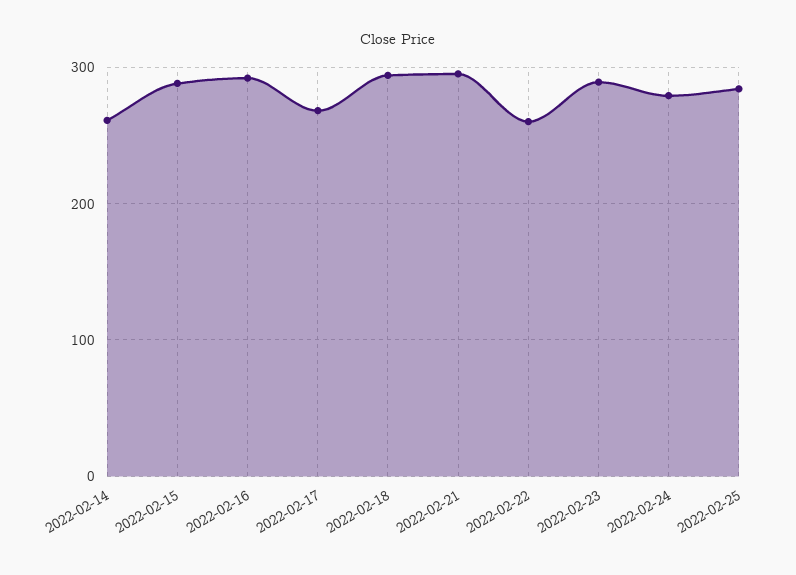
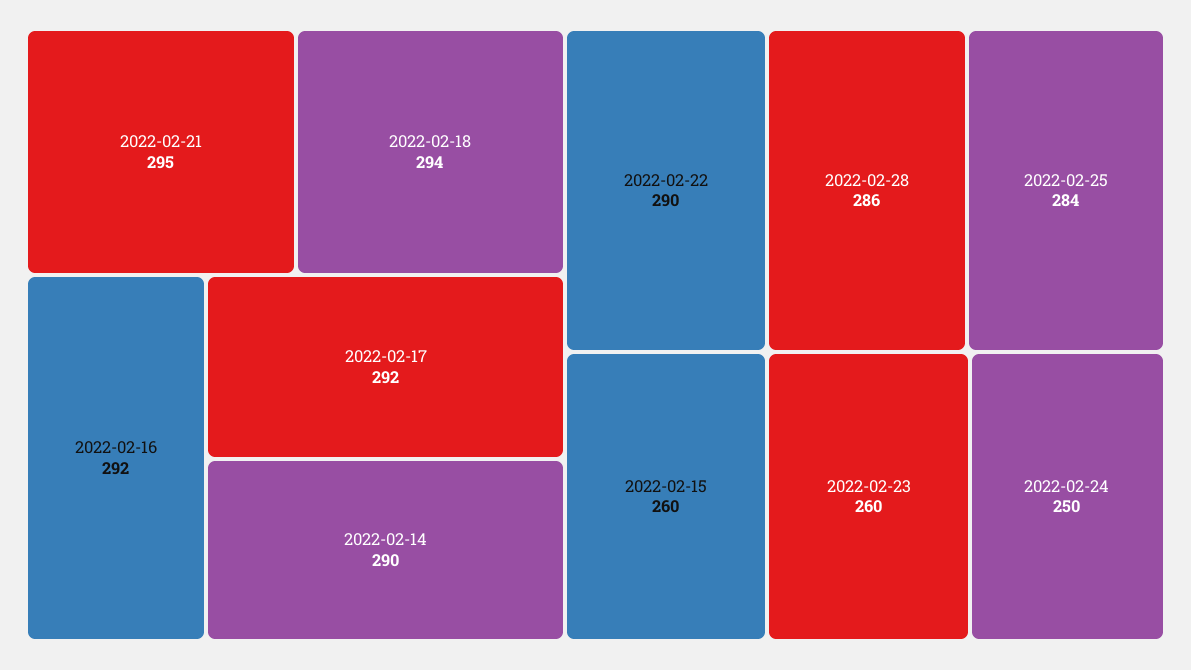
2022-02-14: 260 -> 290
2022-02-15: 290 -> 260
2022-02-17: 270 -> 292
2022-02-22: 260 -> 290
2022-02-23: 290 -> 260
2022-02-24: 280 -> 250
2022-02-28: none -> 286

